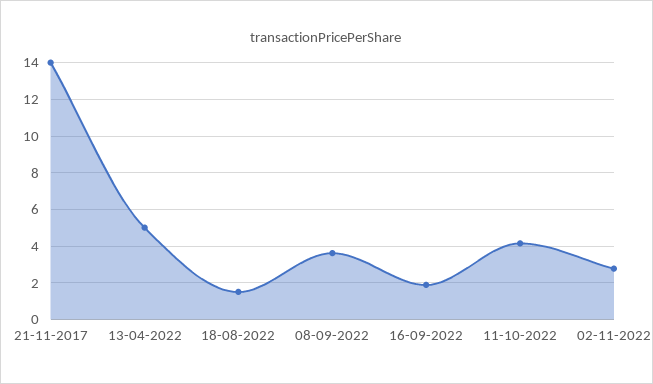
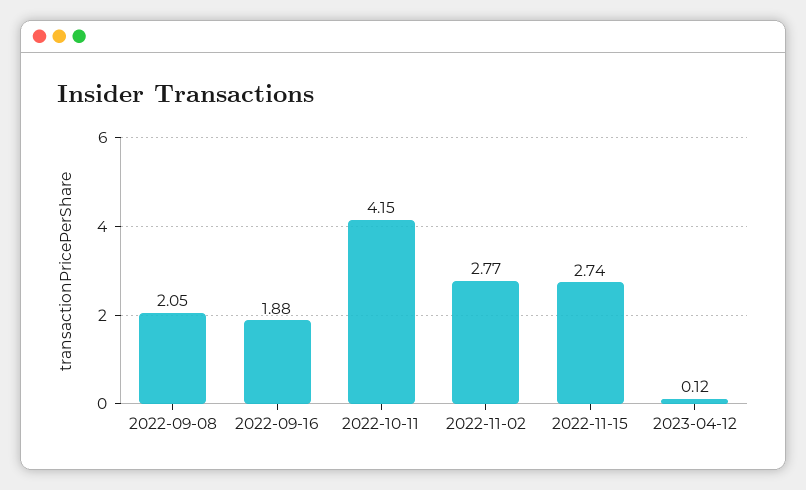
21-11-2017: 14 -> none
13-04-2022: 5 -> none
18-08-2022: 1.5 -> none
08-09-2022: 3.5 -> 2.05
2022-11-15: none -> 2.74
2023-04-12: none -> 0.12

